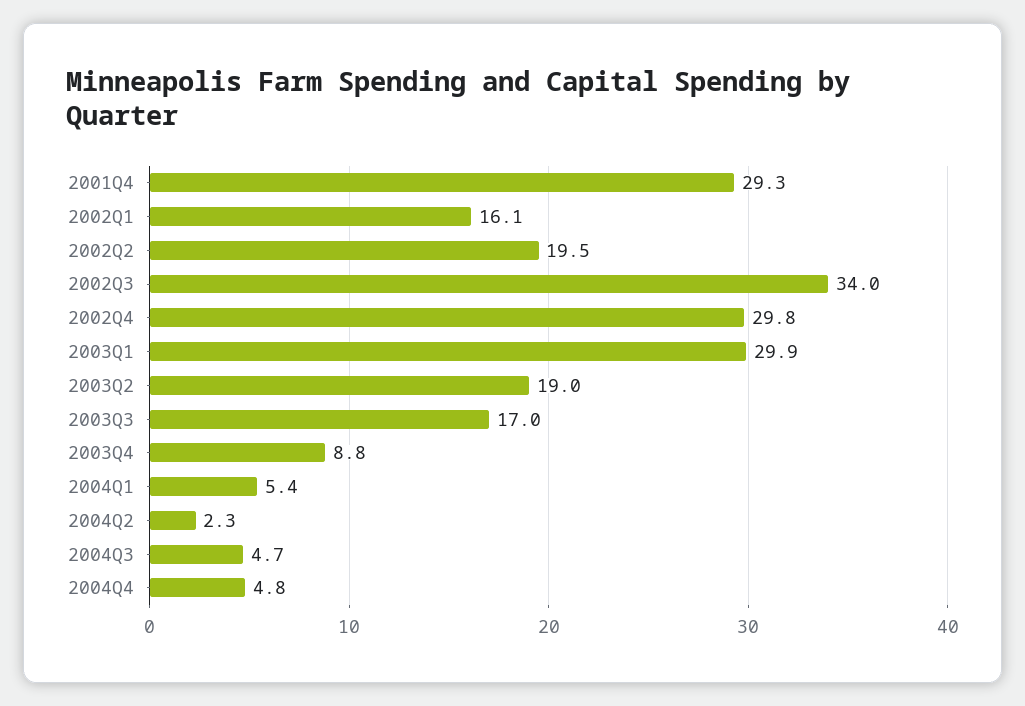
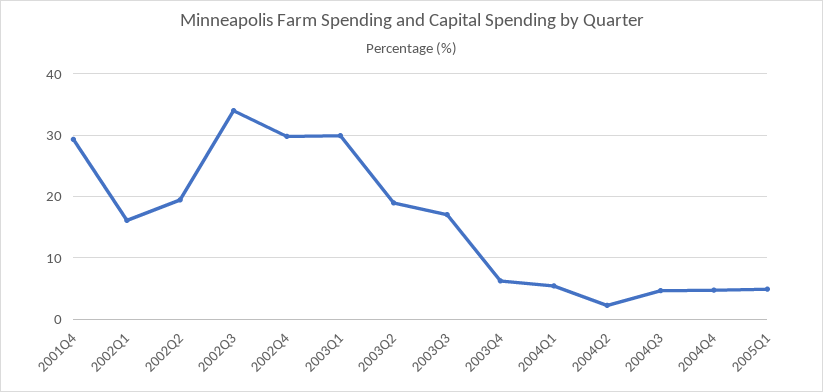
2003Q4: 8.8 -> 6
2005Q1: none -> 5

